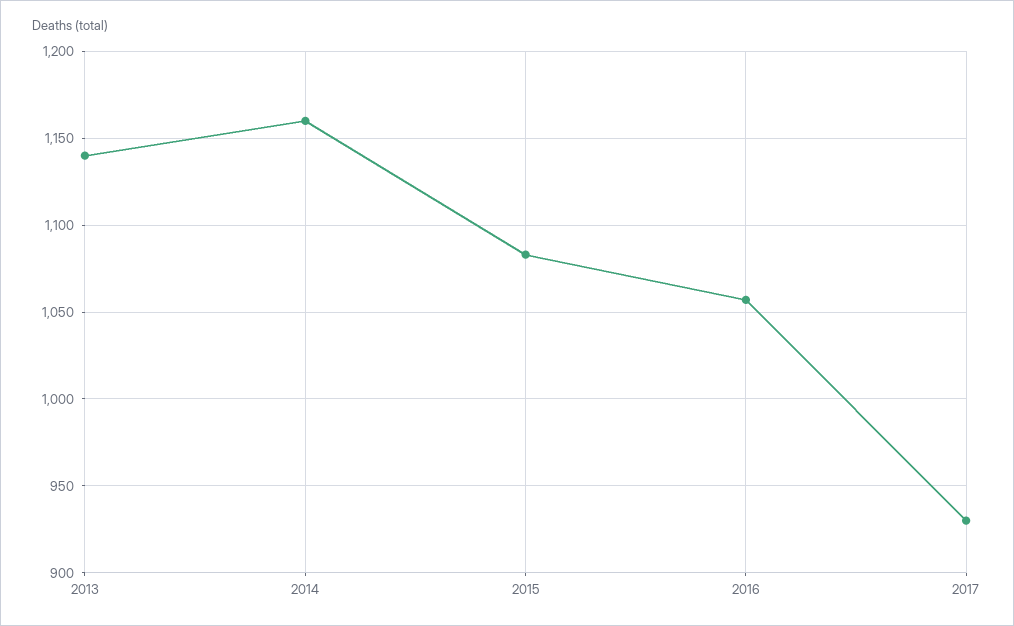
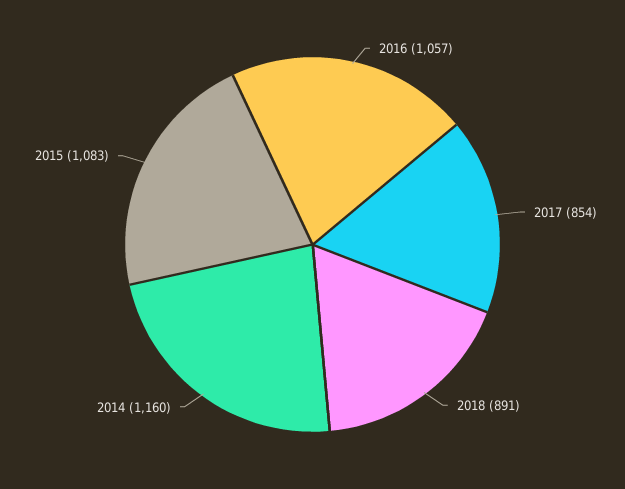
2013: 1140 -> none
2017: 930 -> 854
2018: none -> 891

